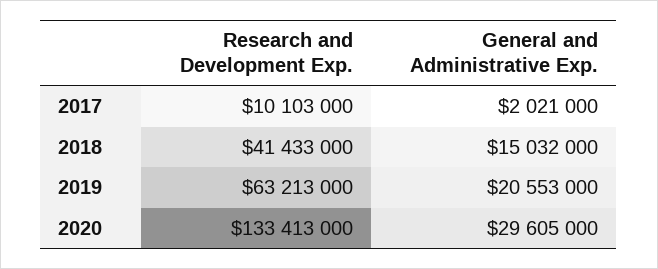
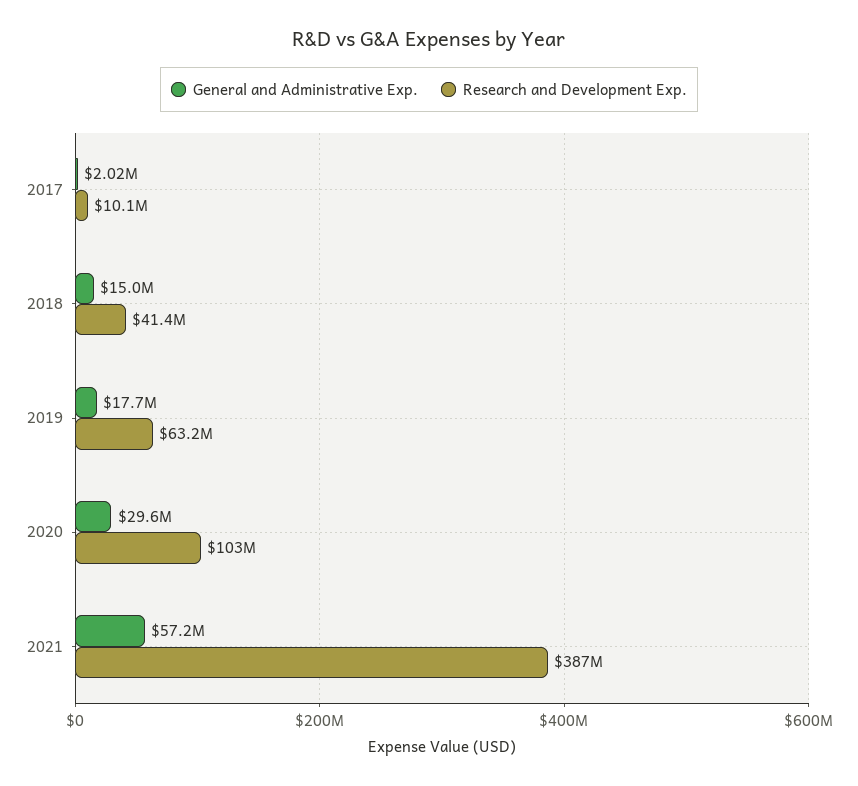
General and Administrative Exp., 2019: 20553000 -> 17700000
Research and Development Exp., 2020: 133413000 -> 103000000
General and Administrative Exp., 2021: none -> 57200000
Research and Development Exp., 2021: none -> 387000000

